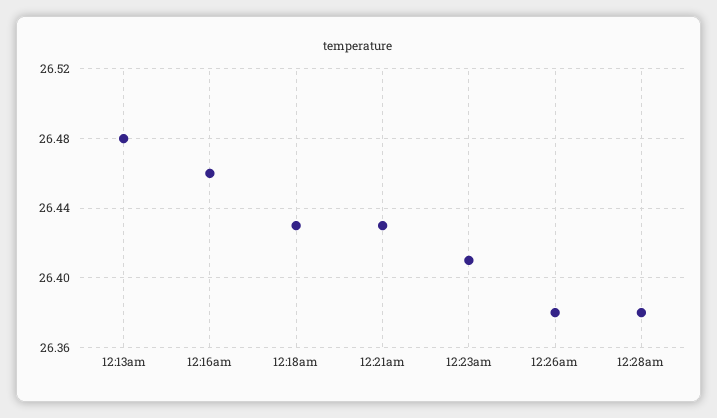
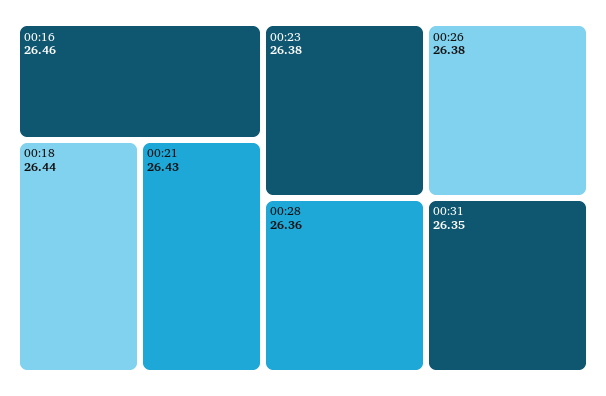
12:13am: 26.48 -> none
12:18am: 26.43 -> 26.44
12:23am: 26.41 -> 26.38
12:28am: 26.38 -> 26.36
00:31: none -> 26.35

